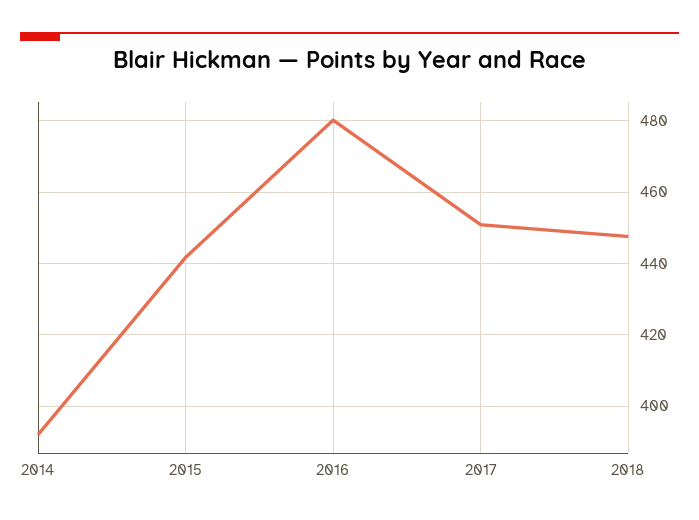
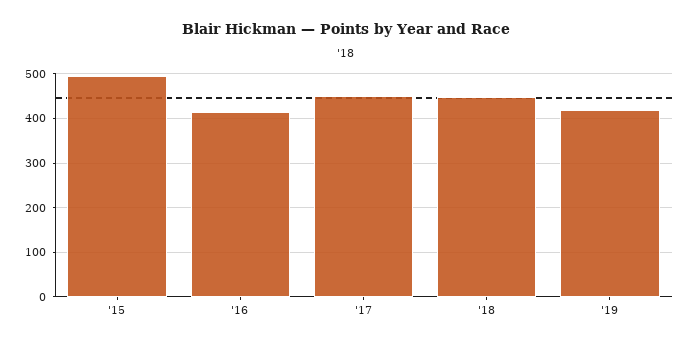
2014: 392 -> none
2015: 442 -> 500
2016: 480 -> 420
'19: none -> 420

